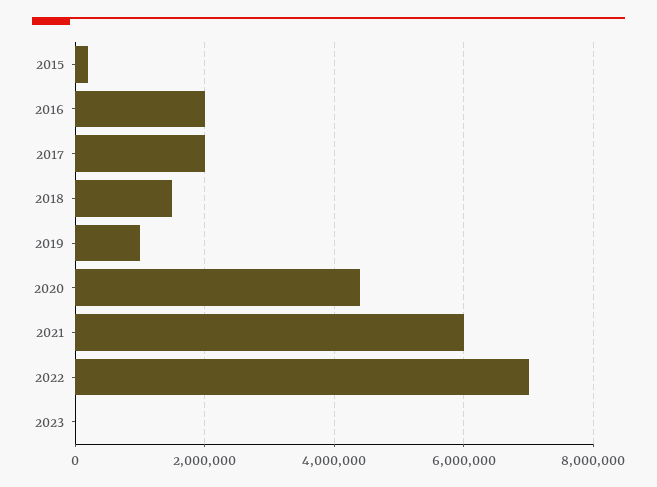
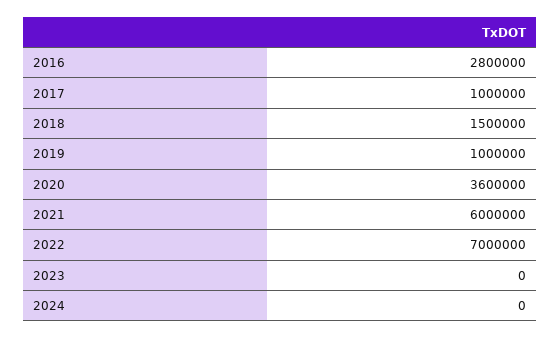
2015: 200000 -> none
2016: 2000000 -> 2800000
2017: 2000000 -> 1000000
2020: 4400000 -> 3600000
2024: none -> 0

